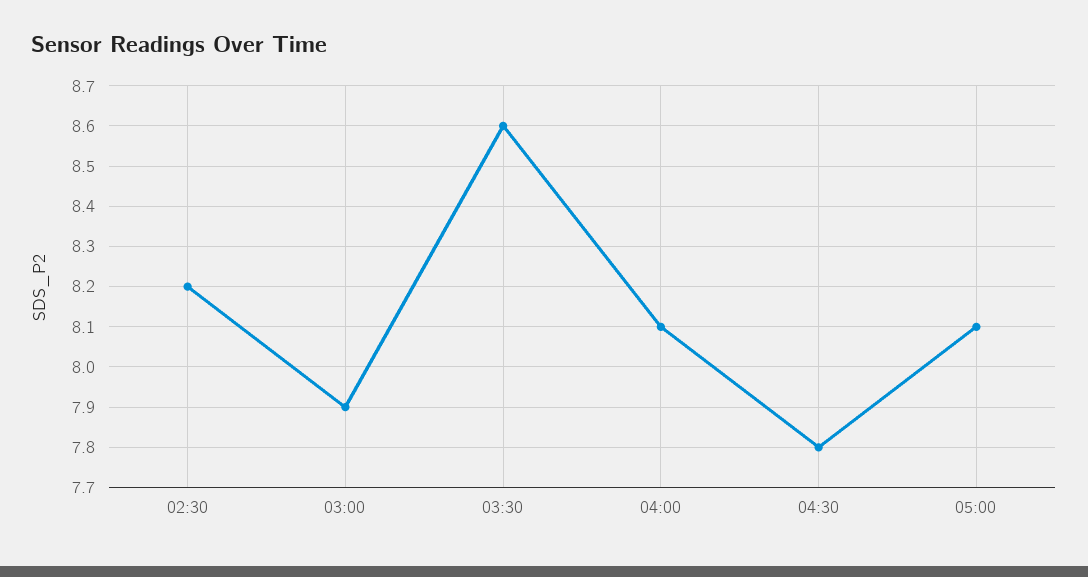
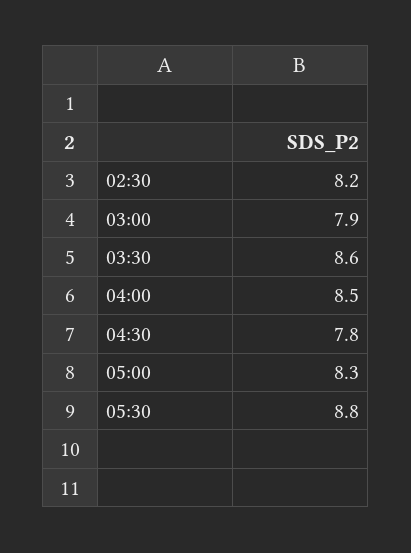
04:00: 8.1 -> 8.5
05:00: 8.1 -> 8.3
05:30: none -> 8.8

